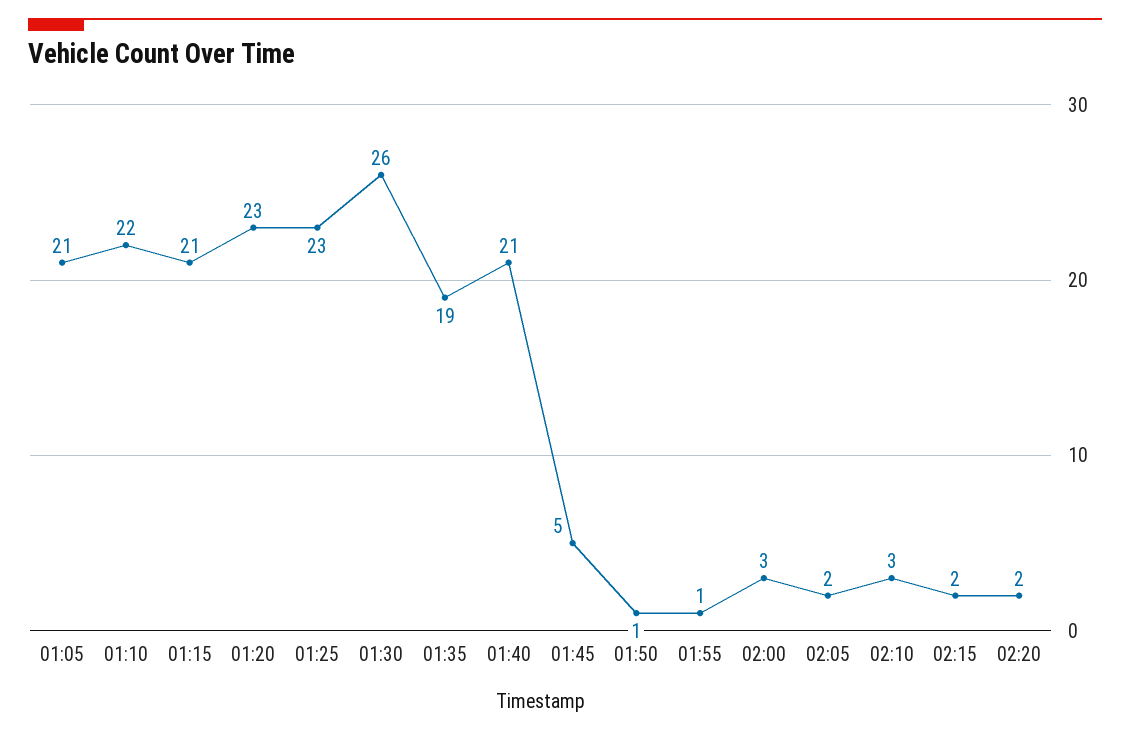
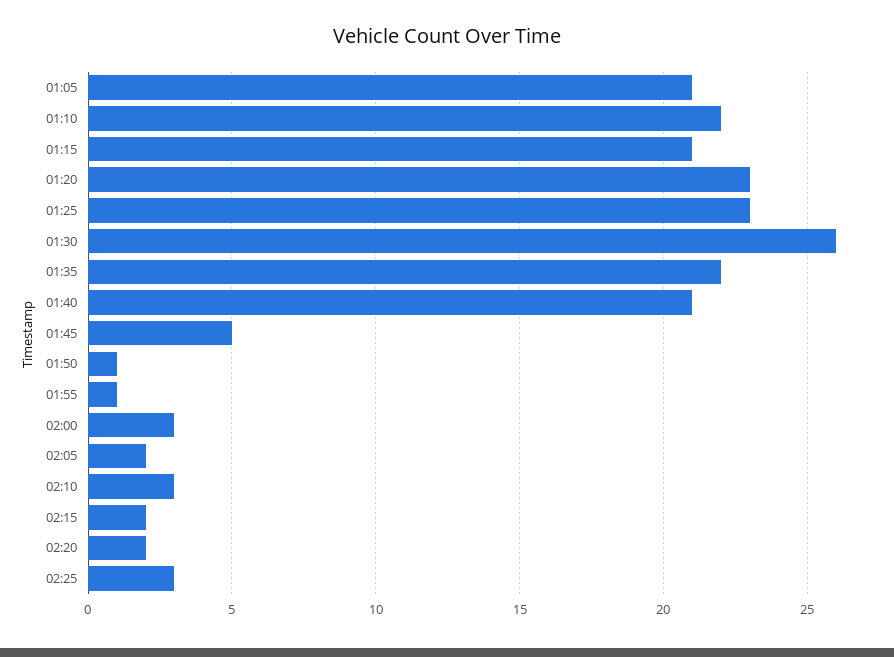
01:35: 19 -> 22
02:25: none -> 3

